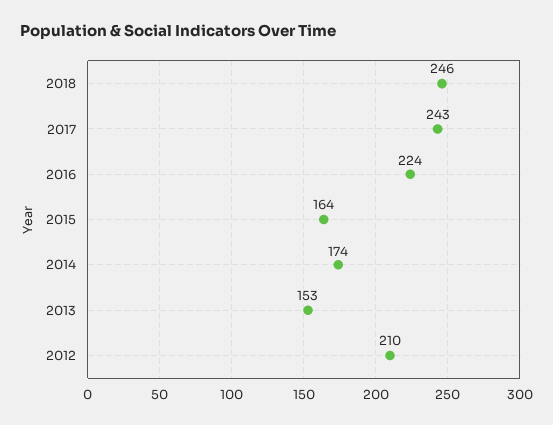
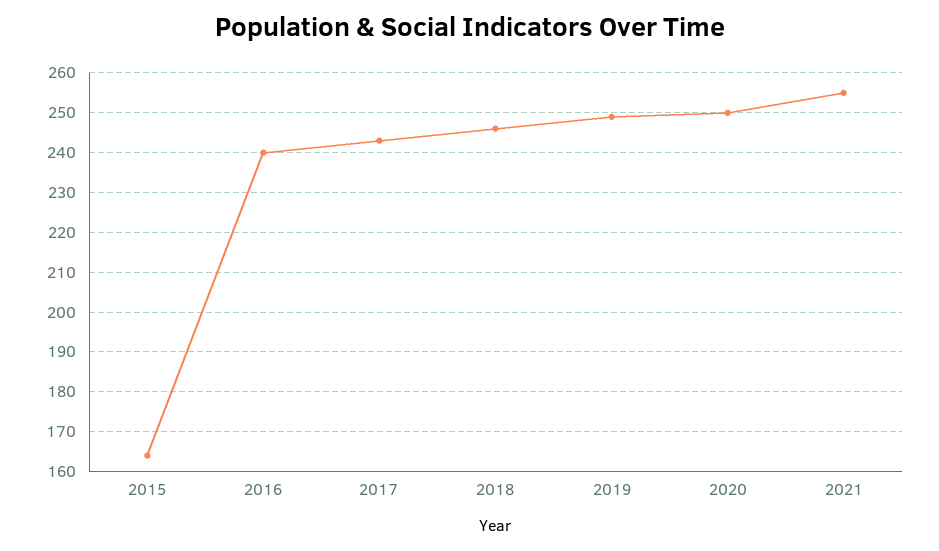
2016: 224 -> 240
2014: 174 -> none
2013: 153 -> none
2012: 210 -> none
2019: none -> 250
2020: none -> 250
2021: none -> 255

